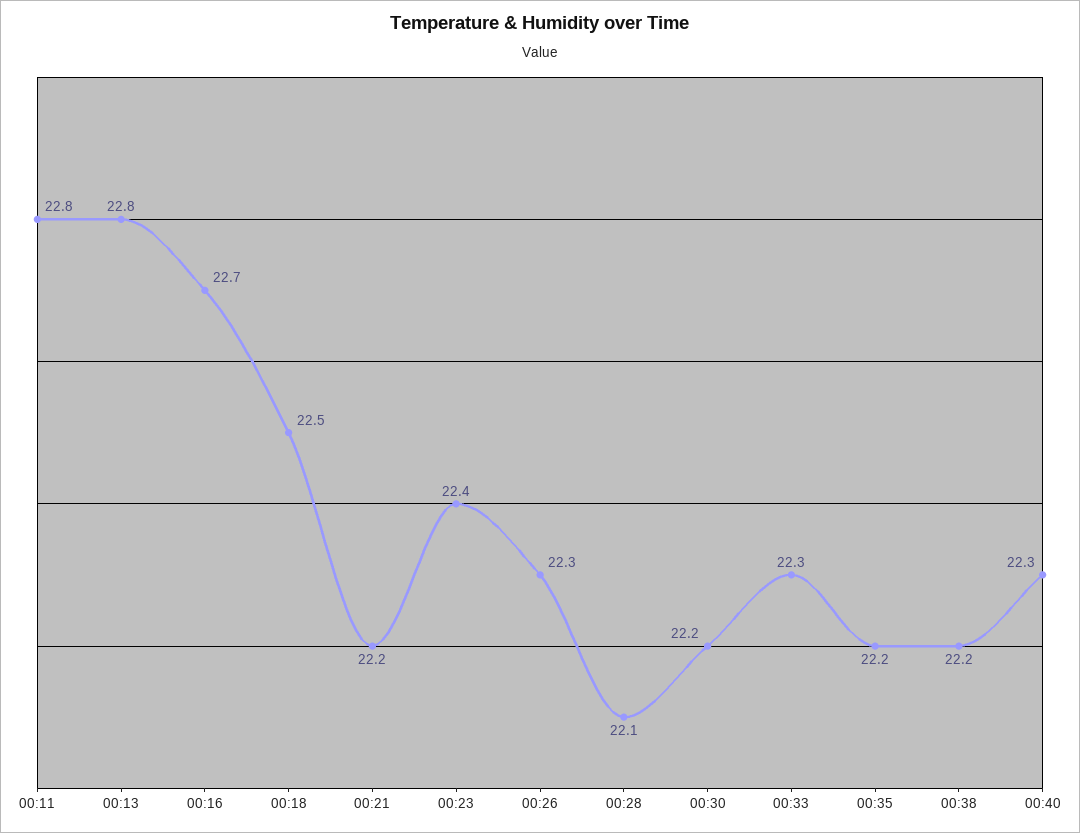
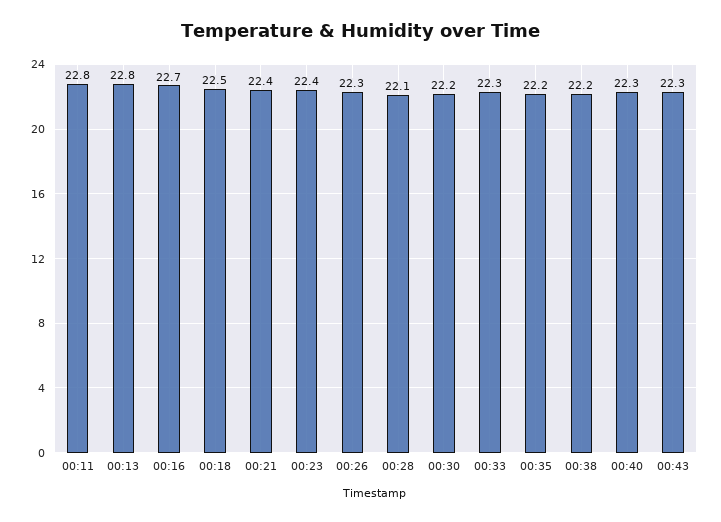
00:21: 22.2 -> 22.4
00:43: none -> 22.3

